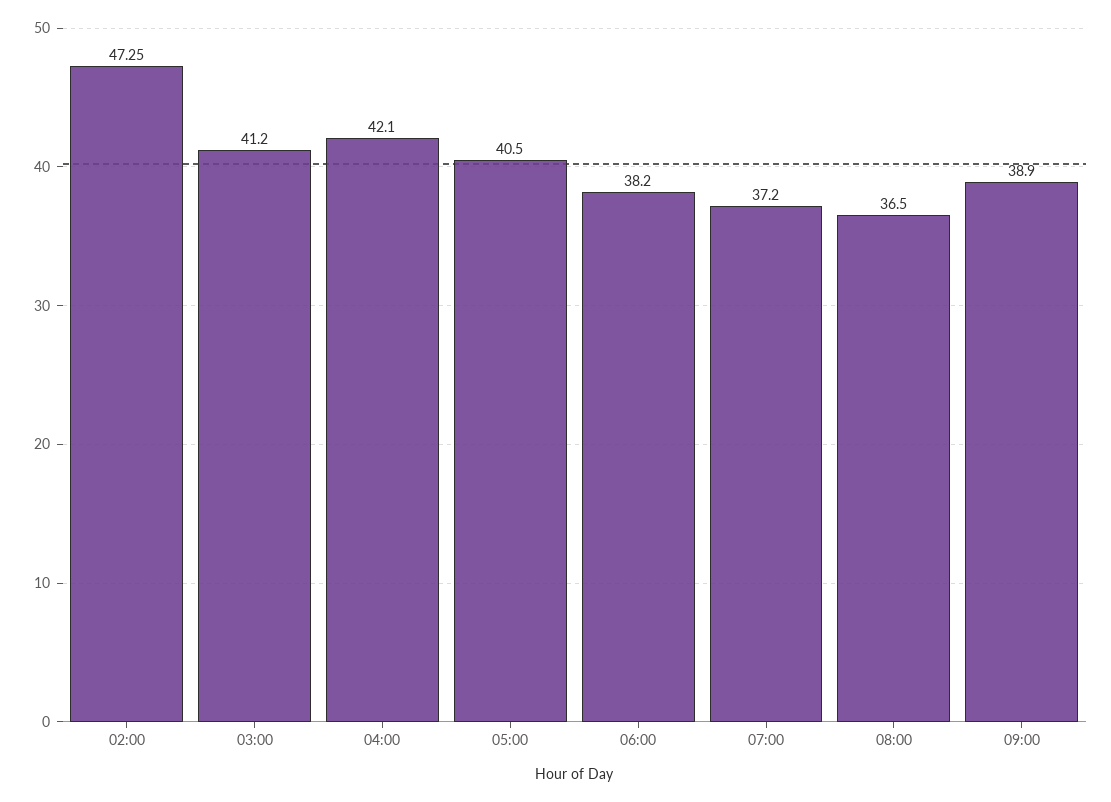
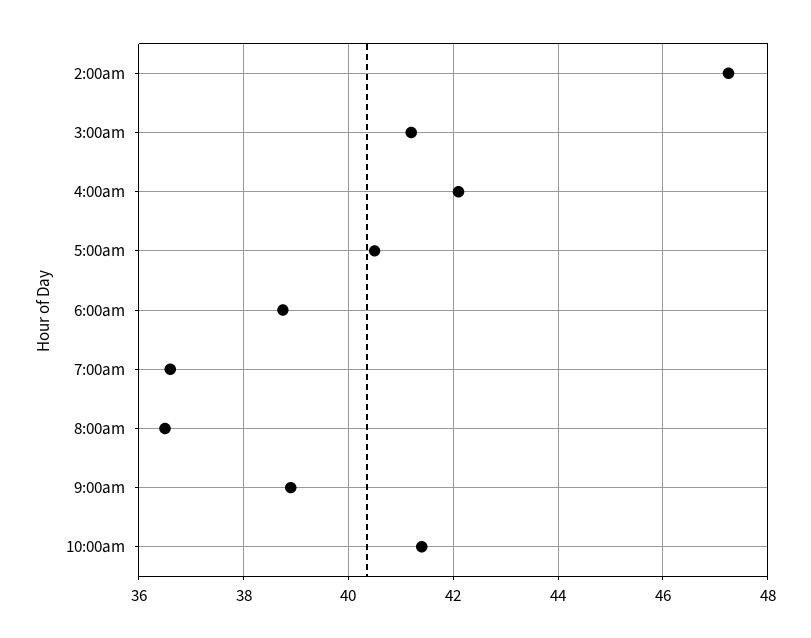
06:00: 38.2 -> 38.8
07:00: 37.2 -> 36.6
10:00am: none -> 41.4

